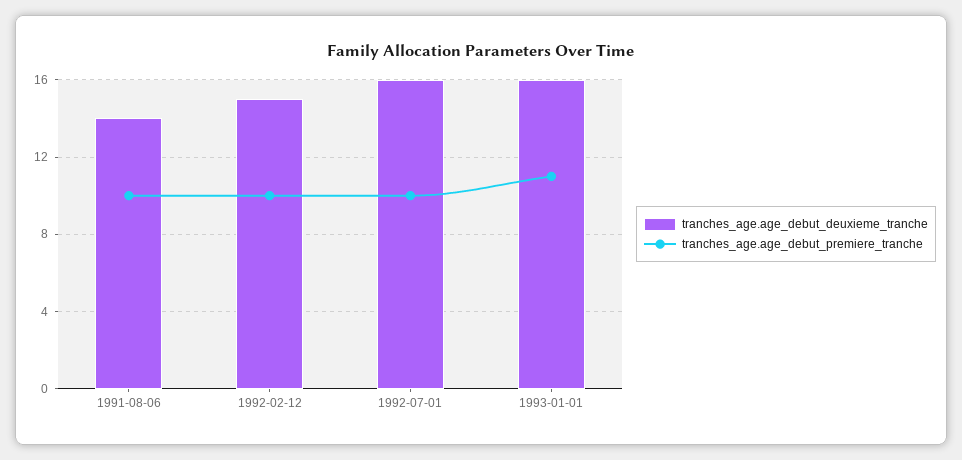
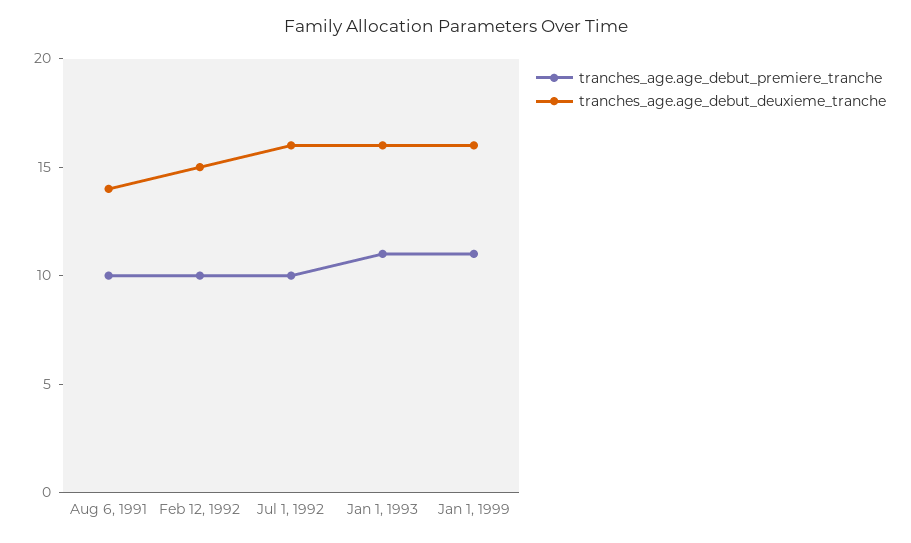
tranches_age.age_debut_premiere_tranche, Jan 1, 1999: none -> 11
tranches_age.age_debut_deuxieme_tranche, Jan 1, 1999: none -> 16

